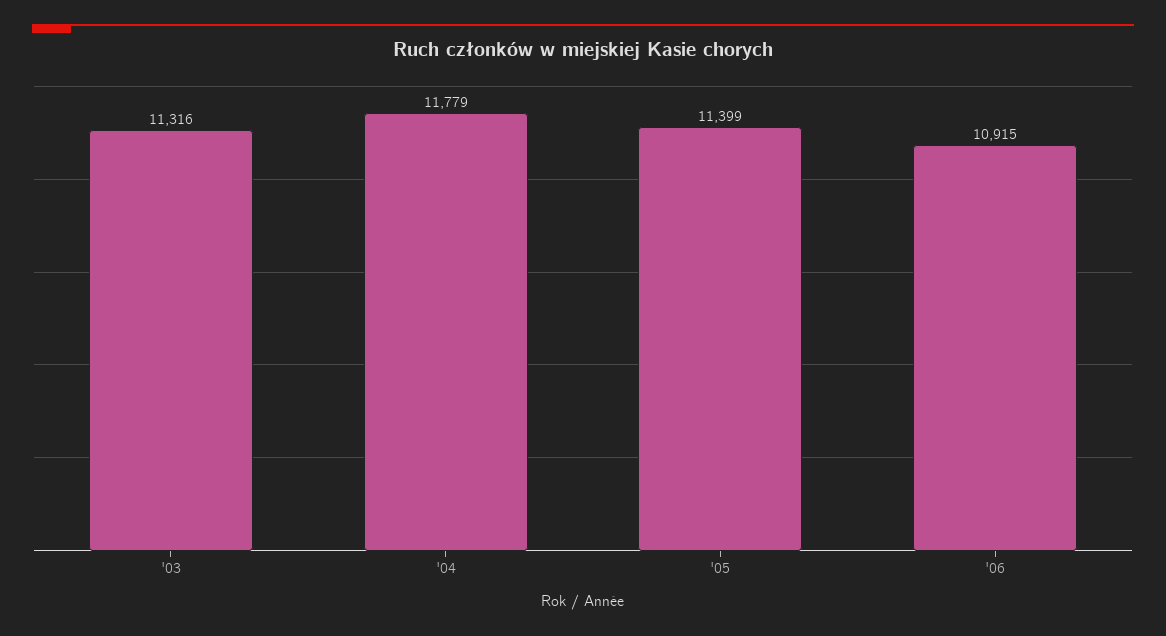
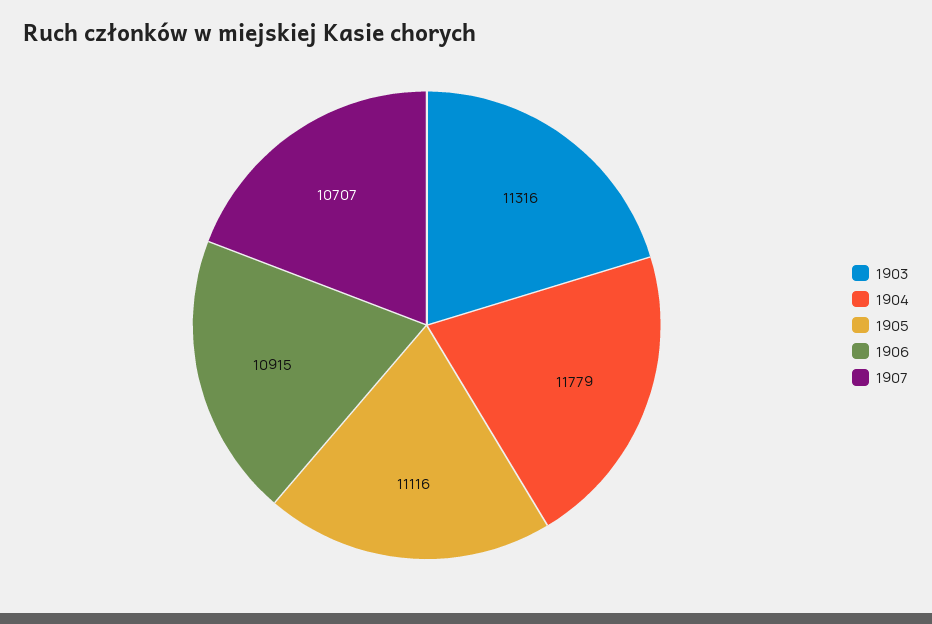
'05: 11399 -> 11116
1907: none -> 10707

